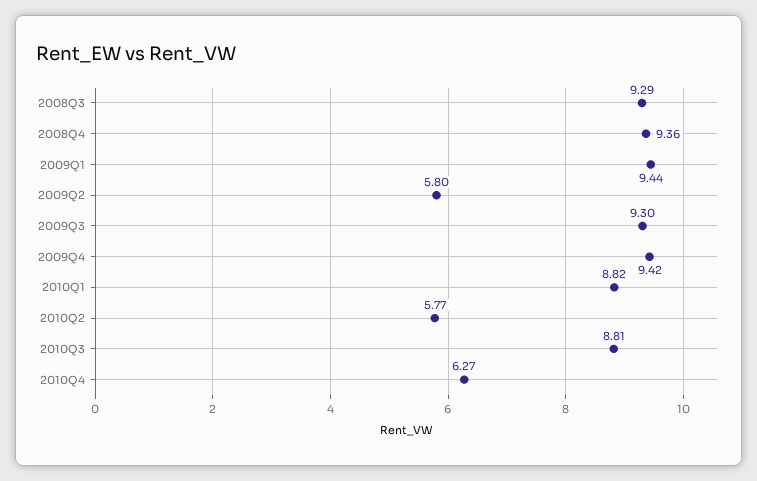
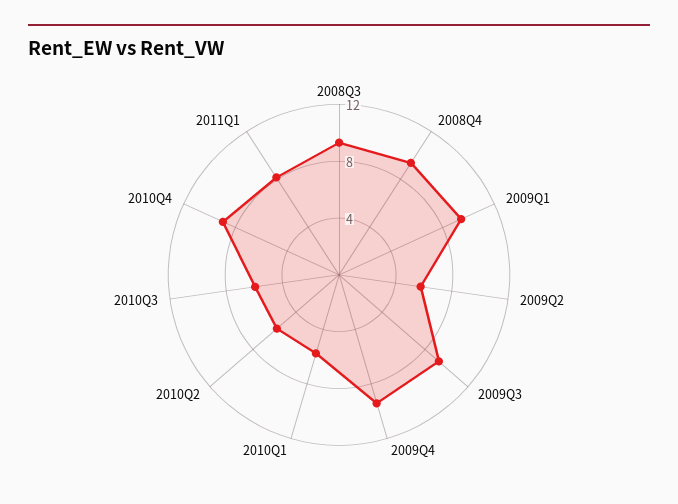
2010Q1: 8.82 -> 6
2010Q3: 8.81 -> 6
2010Q4: 6.27 -> 9
2011Q1: none -> 8

